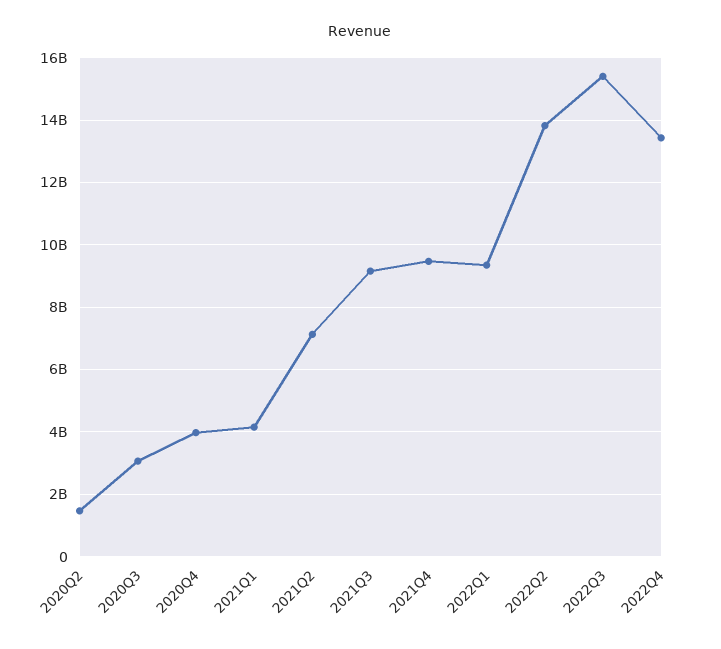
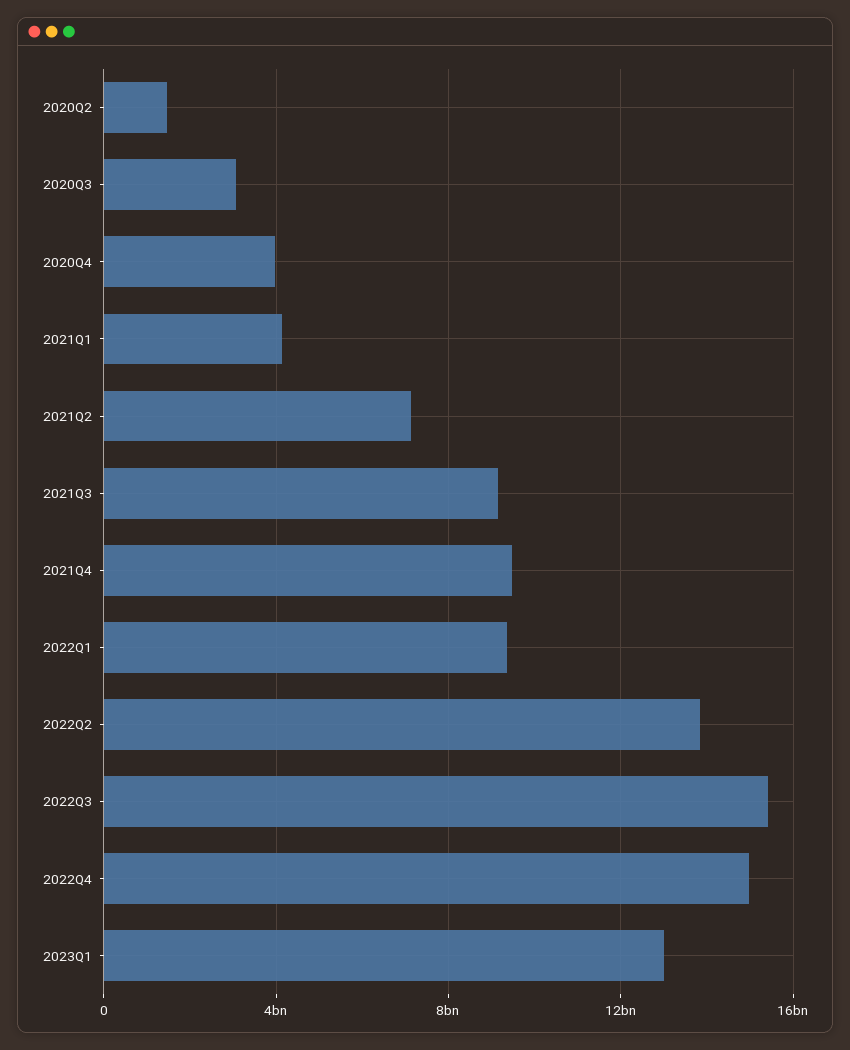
2022Q4: 13400000000 -> 15000000000
2023Q1: none -> 13000000000

